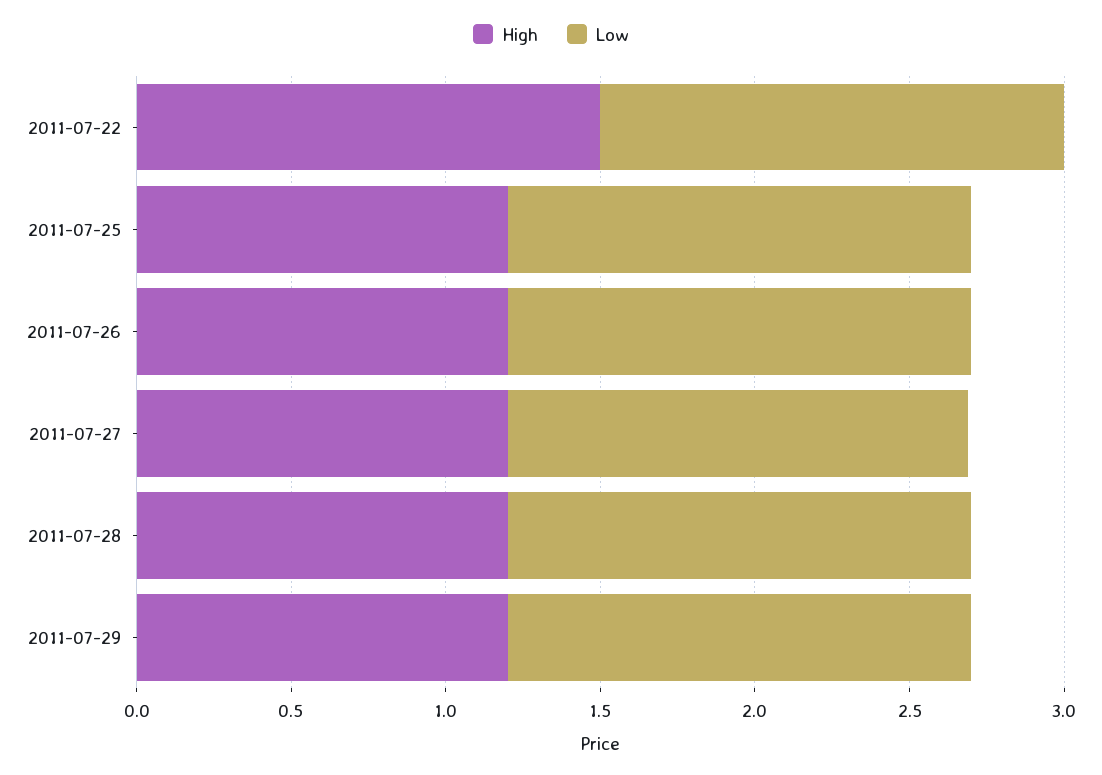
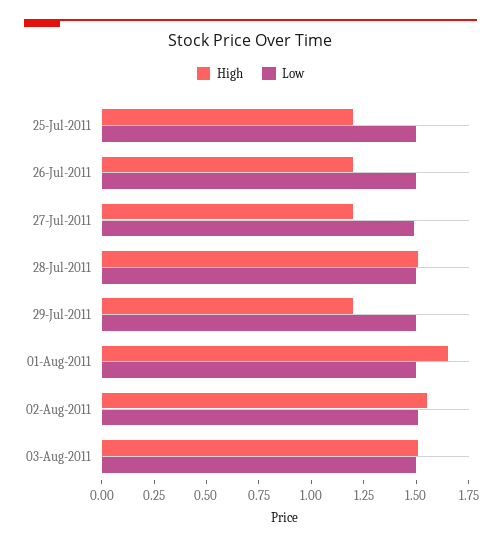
High, 2011-07-22: 1.5 -> none
Low, 2011-07-22: 1.5 -> none
High, 2011-07-28: 1.2 -> 1.5
High, 01-Aug-2011: none -> 1.65
Low, 01-Aug-2011: none -> 1.5
High, 02-Aug-2011: none -> 1.55
Low, 02-Aug-2011: none -> 1.5
High, 03-Aug-2011: none -> 1.5
Low, 03-Aug-2011: none -> 1.5

